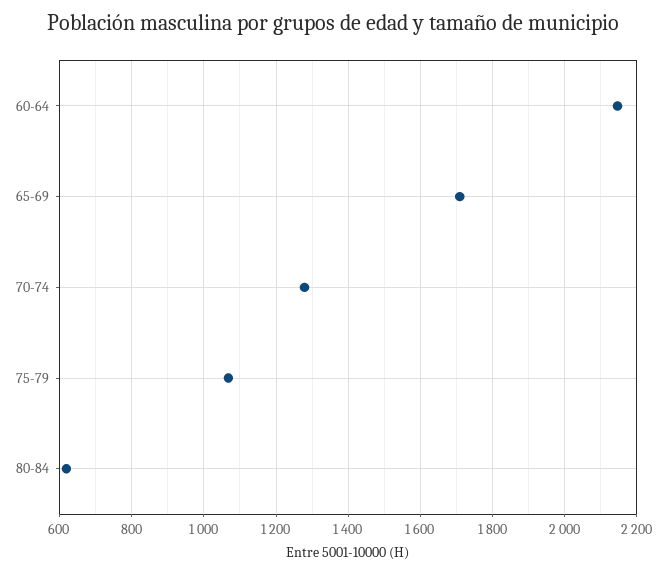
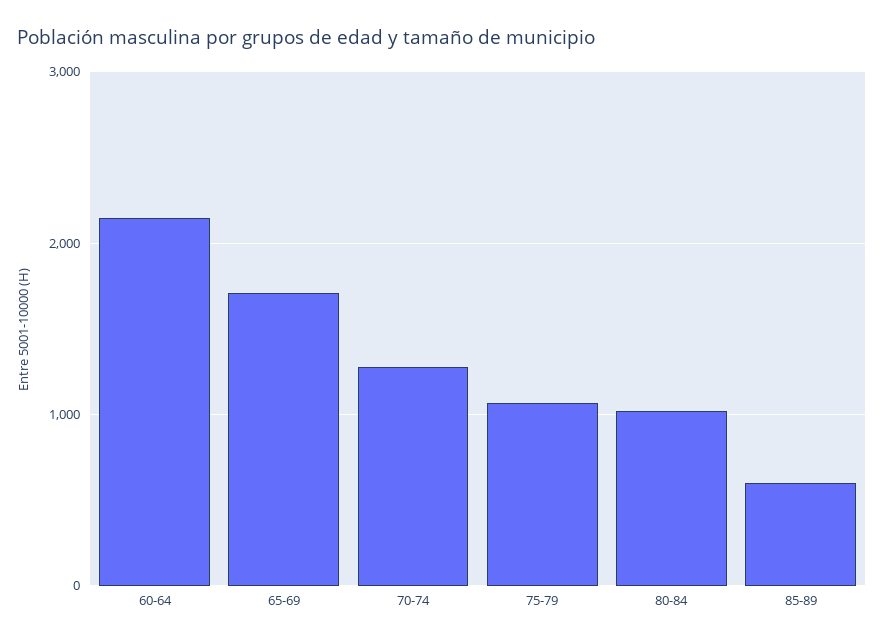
80-84: 620 -> 1000
85-89: none -> 600

